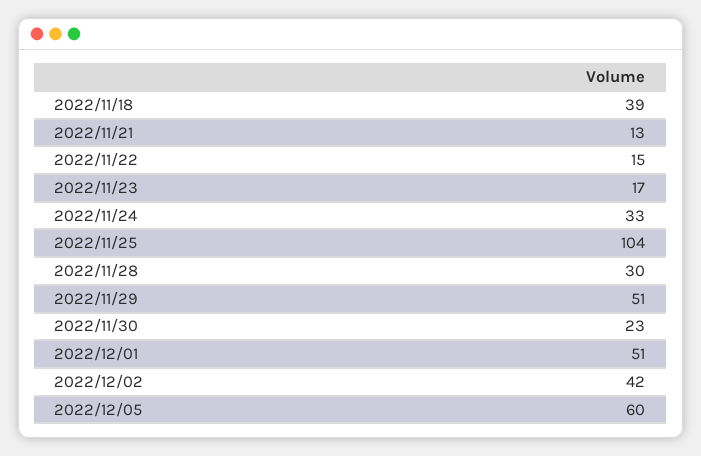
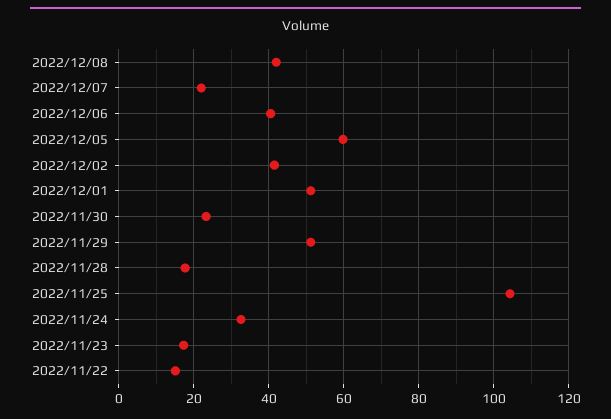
2022/11/18: 39 -> none
2022/11/21: 13 -> none
2022/11/28: 30 -> 18
2022/12/08: none -> 42
2022/12/07: none -> 22
2022/12/06: none -> 40

